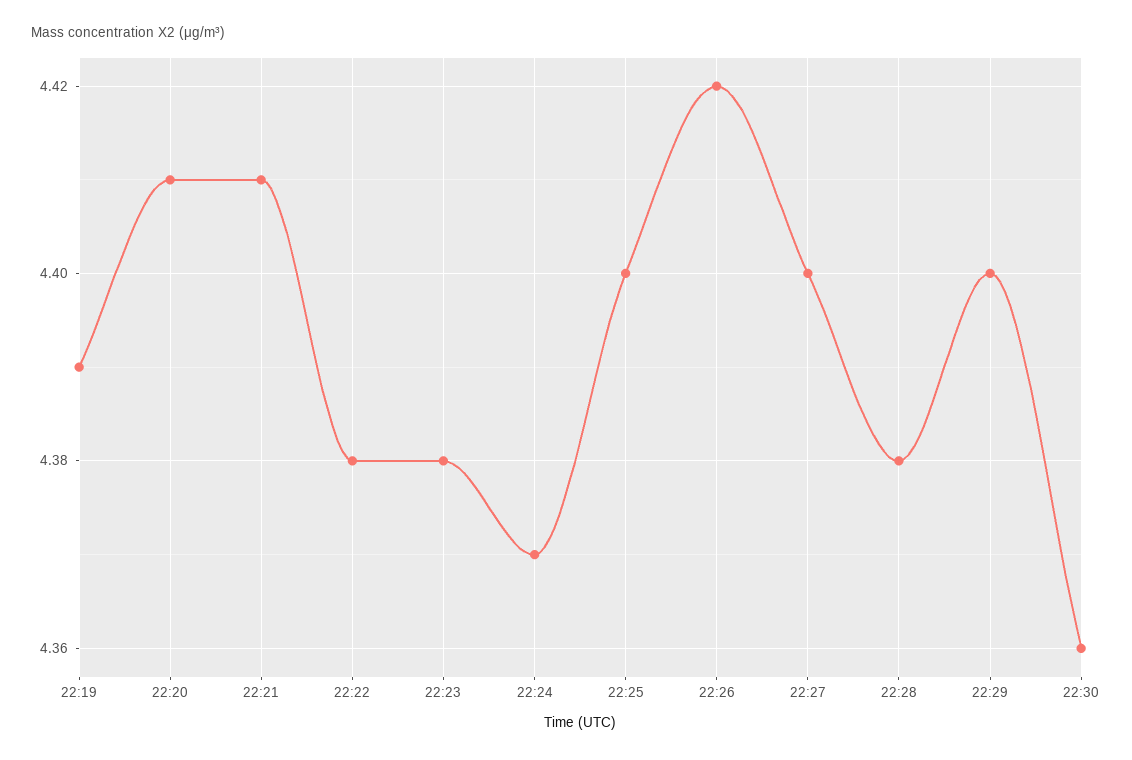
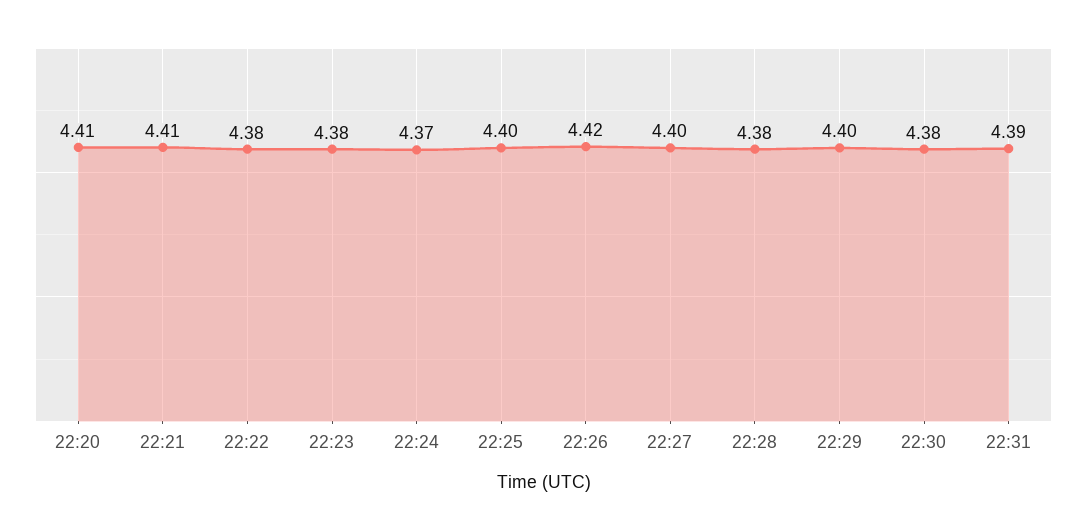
22:19: 4.39 -> none
22:30: 4.36 -> 4.38
22:31: none -> 4.39

